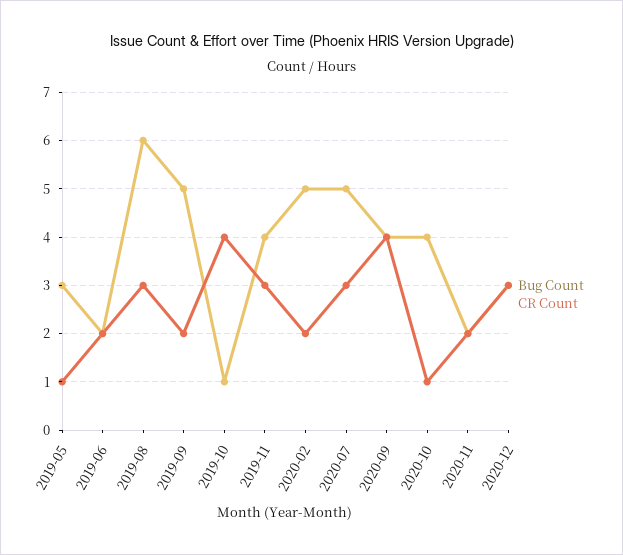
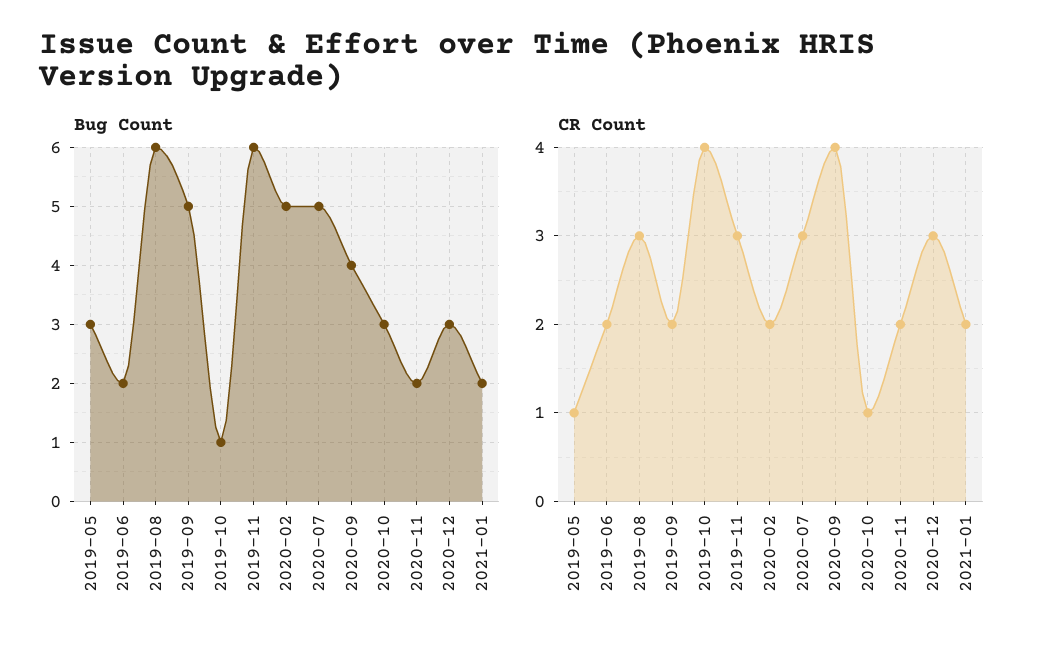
Bug Count, 2019-11: 4 -> 6
Bug Count, 2020-10: 4 -> 3
Bug Count, 2021-01: none -> 2
CR Count, 2021-01: none -> 2

